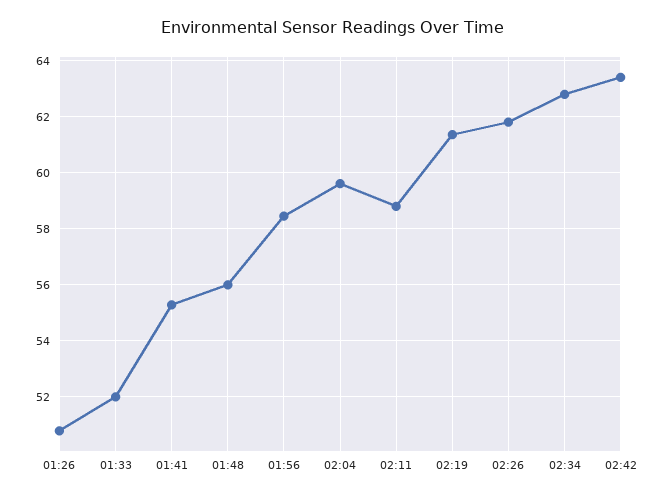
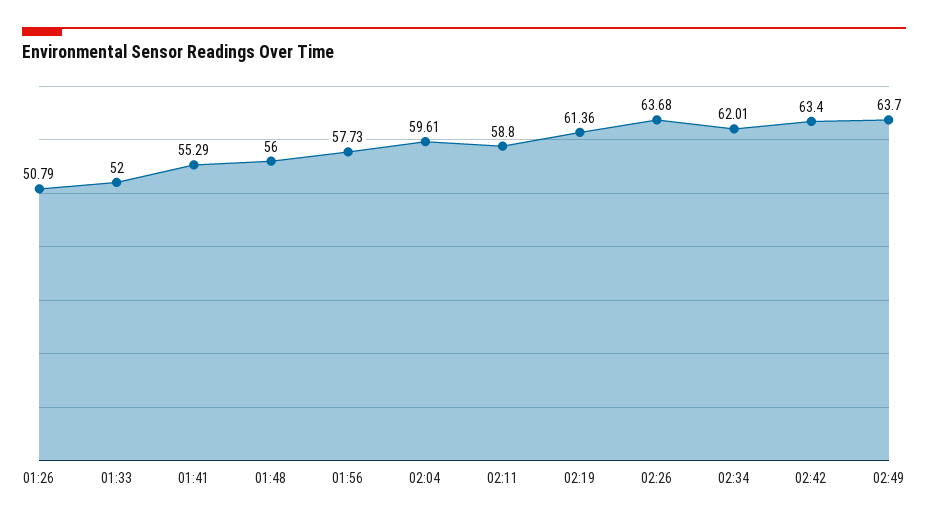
01:56: 58.5 -> 57.73
02:26: 61.75 -> 63.68
02:34: 62.75 -> 62.01
02:49: none -> 63.7

